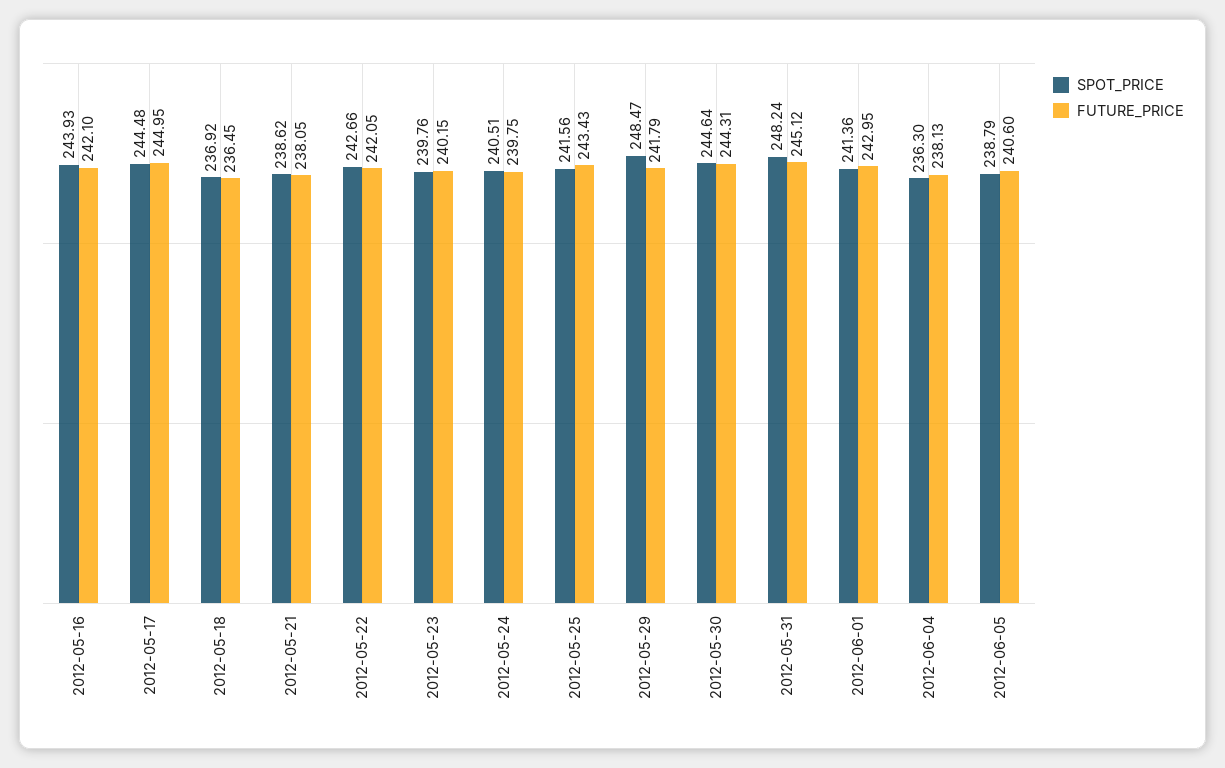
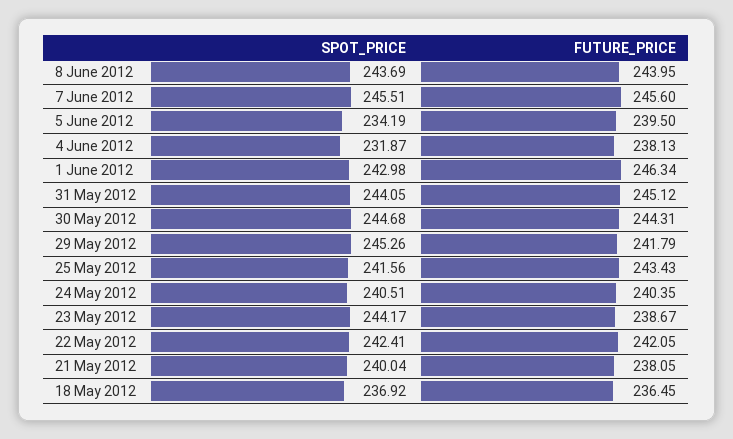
SPOT_PRICE, 2012-05-16: 243.93 -> none
FUTURE_PRICE, 2012-05-16: 242.1 -> none
SPOT_PRICE, 2012-05-17: 244.48 -> none
FUTURE_PRICE, 2012-05-17: 244.95 -> none
SPOT_PRICE, 2012-05-21: 238.62 -> 240.04
SPOT_PRICE, 2012-05-22: 242.66 -> 242.41
SPOT_PRICE, 2012-05-23: 239.76 -> 244.17
FUTURE_PRICE, 2012-05-23: 240.15 -> 238.67
FUTURE_PRICE, 2012-05-24: 239.75 -> 240.35
SPOT_PRICE, 2012-05-29: 248.47 -> 245.26
SPOT_PRICE, 2012-05-30: 244.64 -> 244.68
SPOT_PRICE, 2012-05-31: 248.24 -> 244.05
SPOT_PRICE, 2012-06-01: 241.36 -> 242.98
FUTURE_PRICE, 2012-06-01: 242.95 -> 246.34
SPOT_PRICE, 2012-06-04: 236.3 -> 231.87
SPOT_PRICE, 2012-06-05: 238.79 -> 234.19
FUTURE_PRICE, 2012-06-05: 240.6 -> 239.5
SPOT_PRICE, 8 June 2012: none -> 243.69
FUTURE_PRICE, 8 June 2012: none -> 243.95
SPOT_PRICE, 7 June 2012: none -> 245.51
FUTURE_PRICE, 7 June 2012: none -> 245.6

